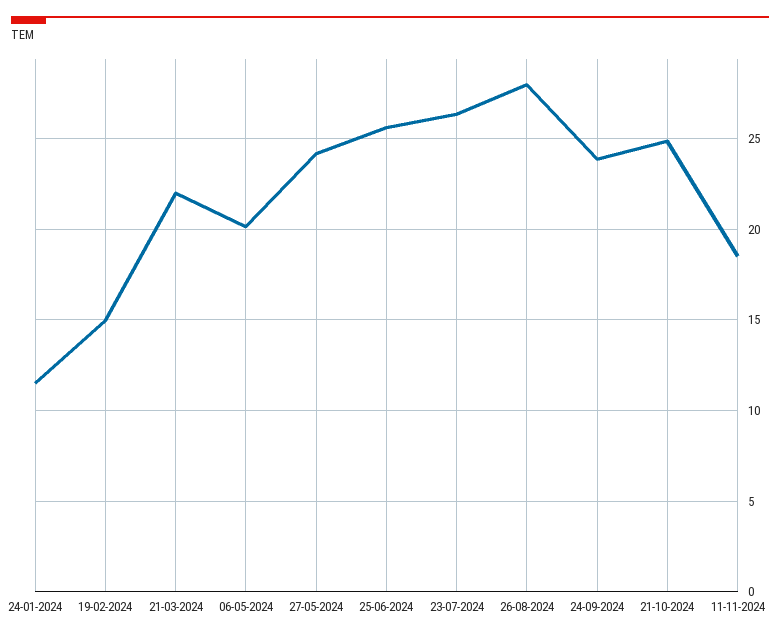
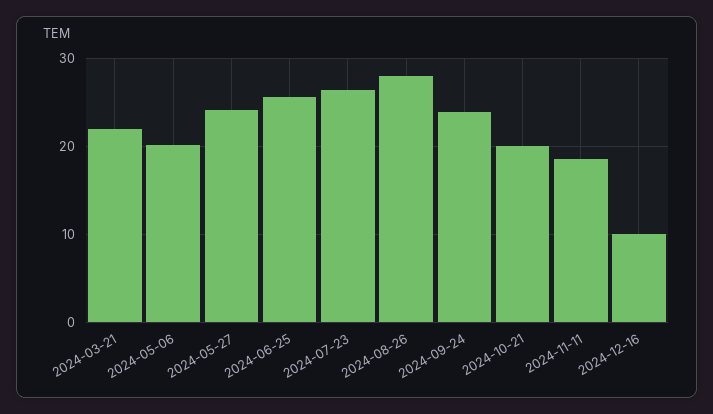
24-01-2024: 11.5 -> none
19-02-2024: 15 -> none
21-10-2024: 25 -> 20
2024-12-16: none -> 10

